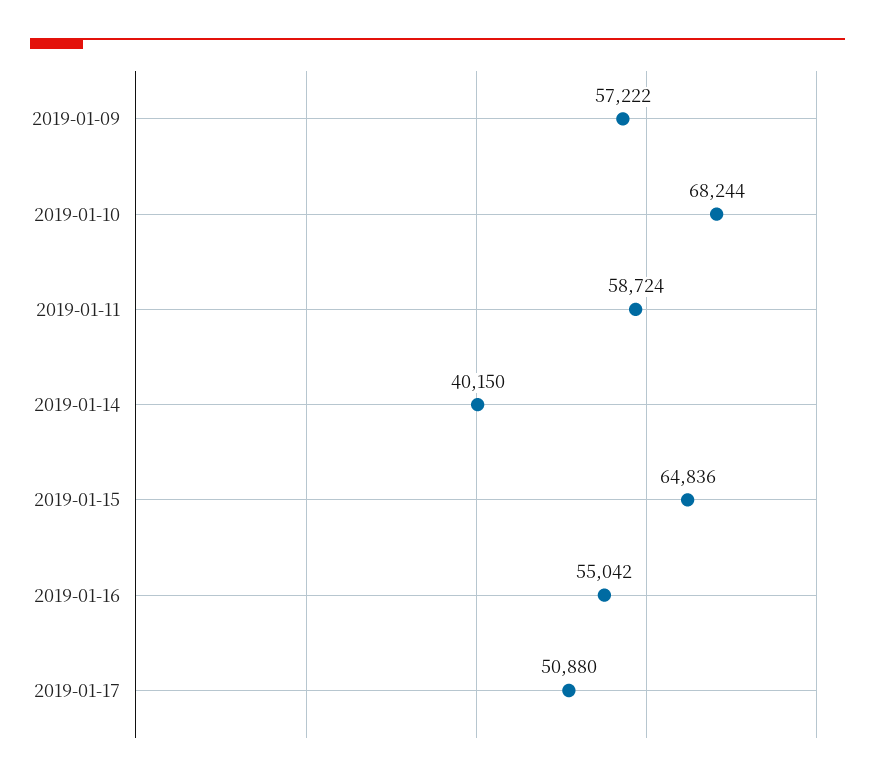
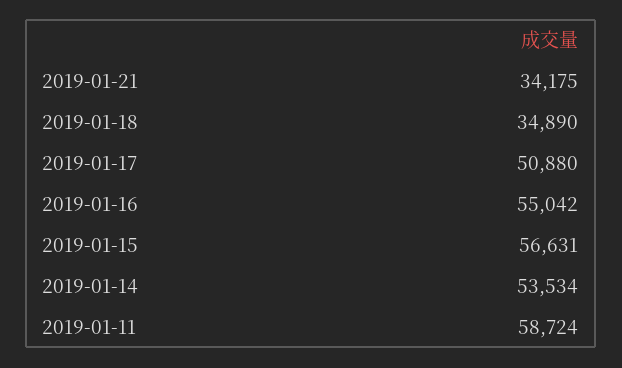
2019-01-09: 57222 -> none
2019-01-10: 68244 -> none
2019-01-14: 40150 -> 53534
2019-01-15: 64836 -> 56631
2019-01-21: none -> 34175
2019-01-18: none -> 34890

